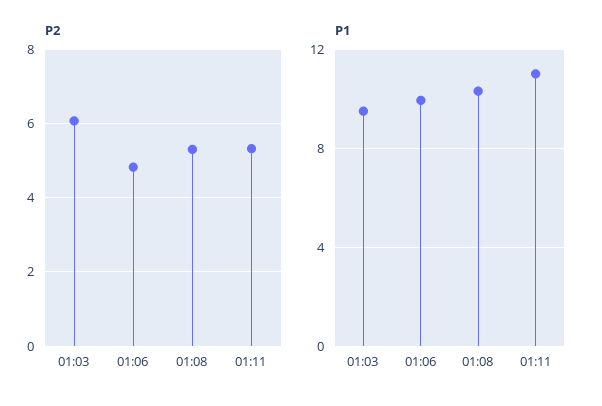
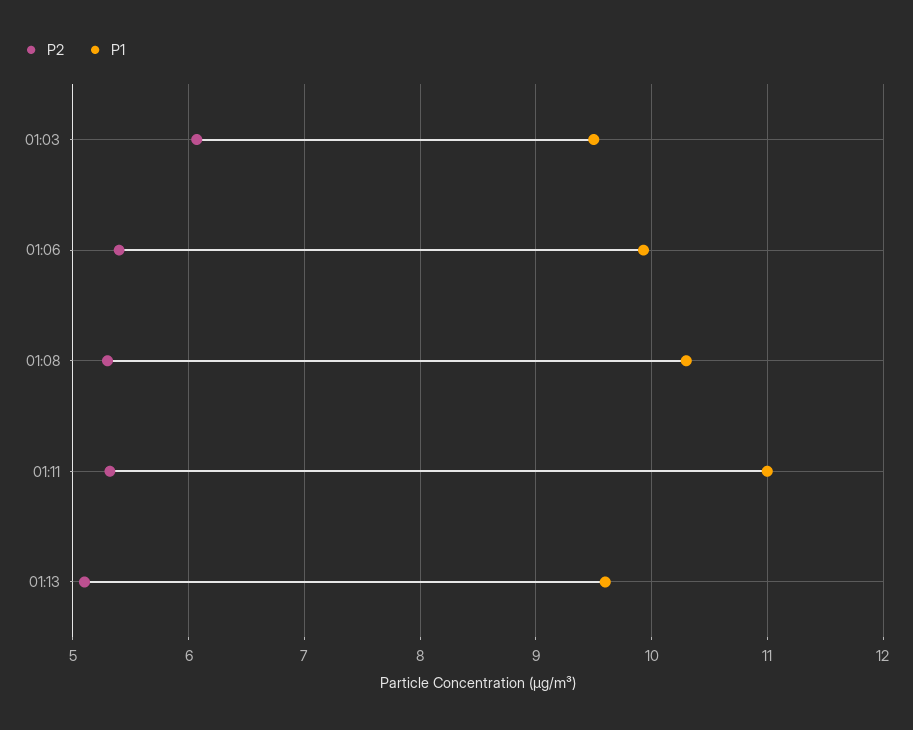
P2, 01:06: 4.8 -> 5.4
P2, 01:13: none -> 5.1
P1, 01:13: none -> 9.6

